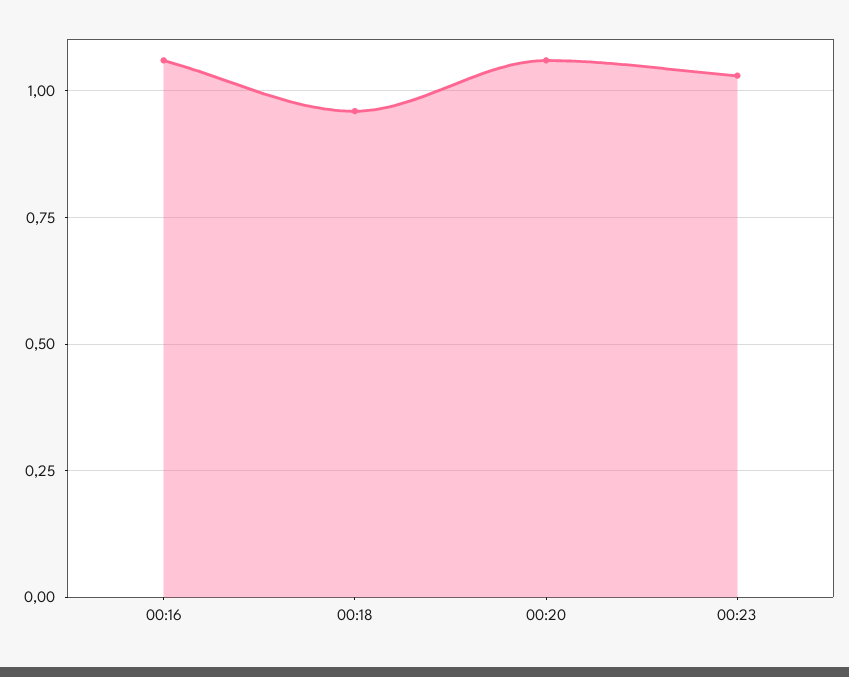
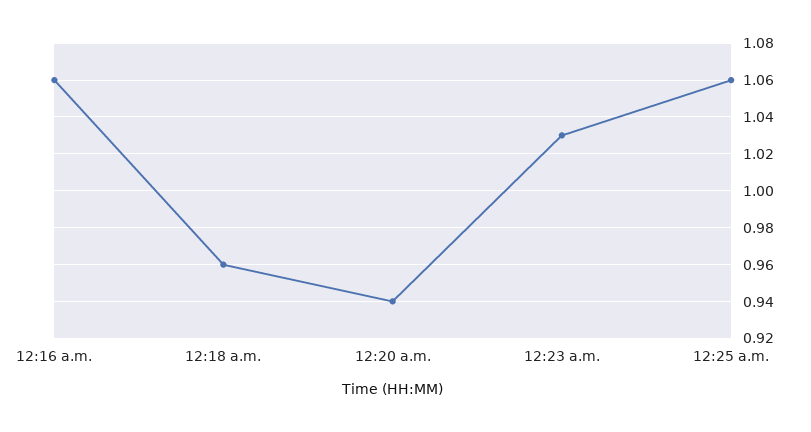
00:20: 1.05 -> 0.94
12:25 a.m.: none -> 1.06

